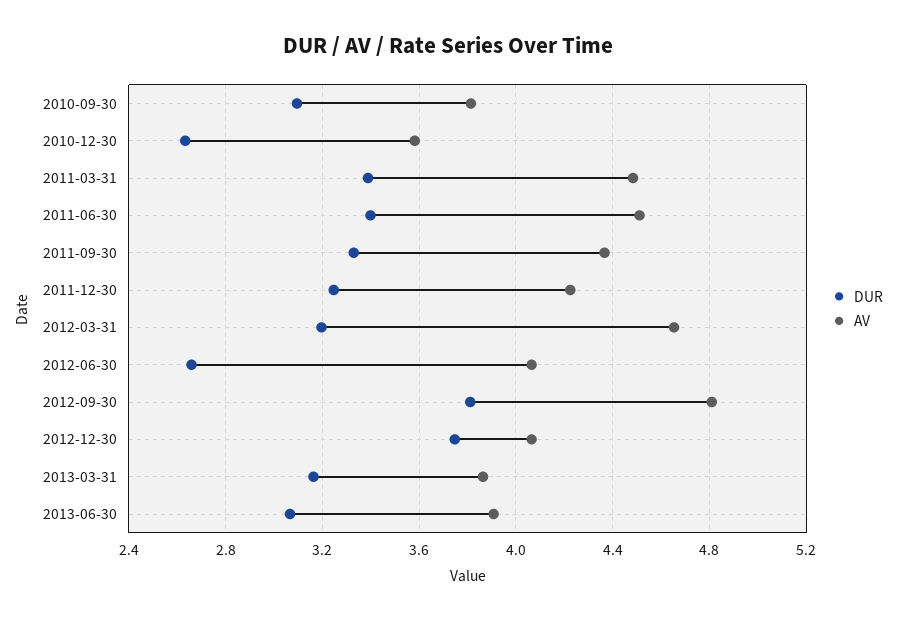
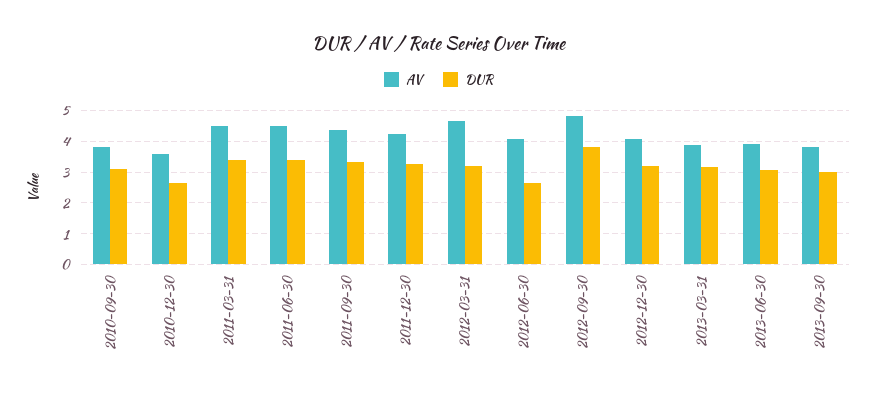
DUR, 2012-12-30: 3.75 -> 3.2
AV, 2013-09-30: none -> 3.8
DUR, 2013-09-30: none -> 3

